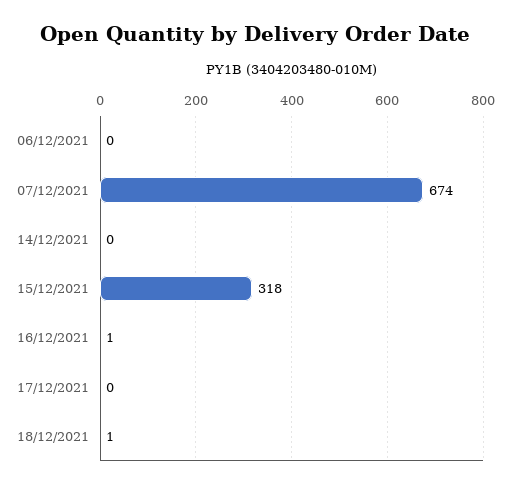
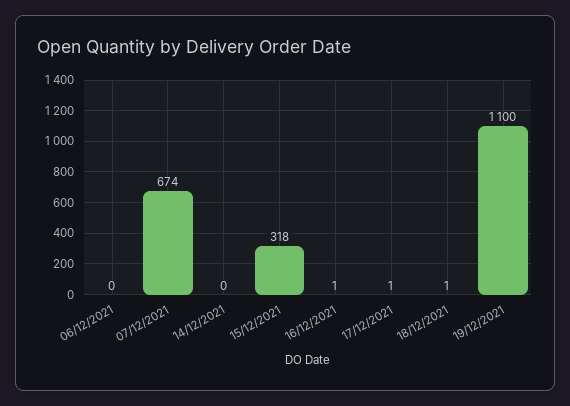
17/12/2021: 0 -> 1
19/12/2021: none -> 1100

